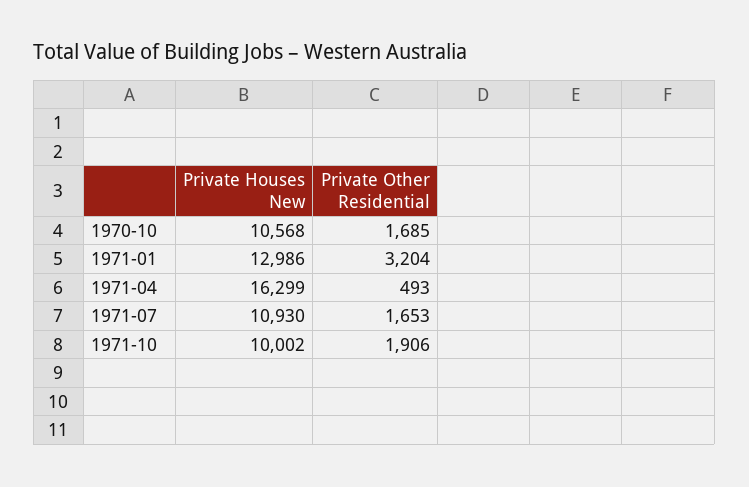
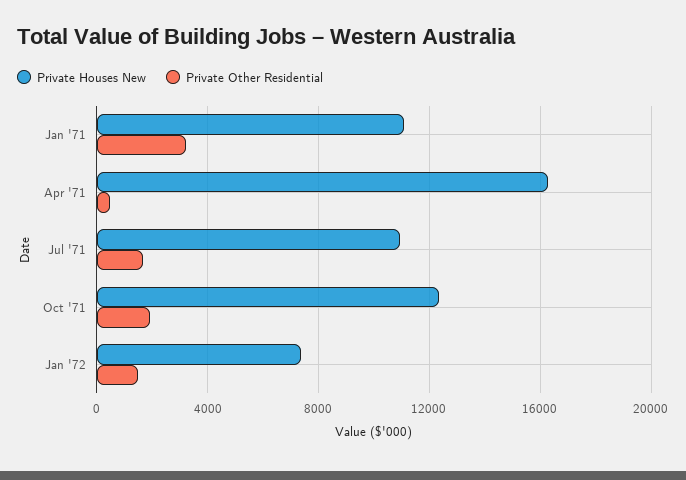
Private Houses New, 1970-10: 10568 -> none
Private Other Residential, 1970-10: 1685 -> none
Private Houses New, 1971-01: 12986 -> 11000
Private Houses New, 1971-10: 10002 -> 12500
Private Houses New, Jan '72: none -> 7500
Private Other Residential, Jan '72: none -> 1500

